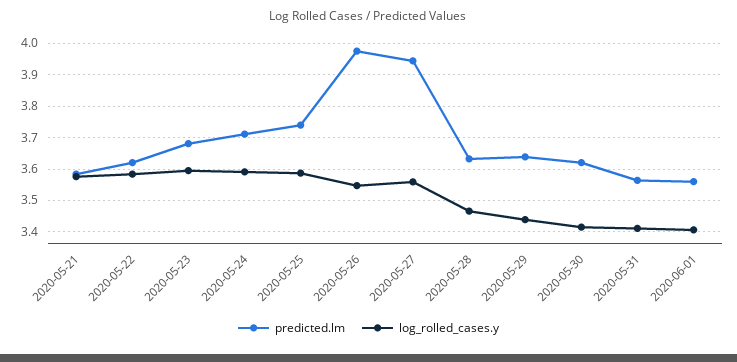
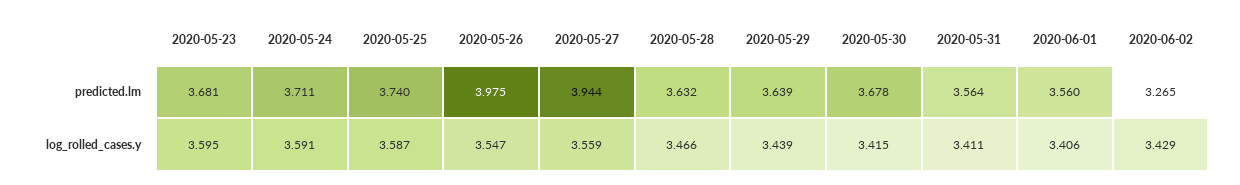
predicted.lm, 2020-05-21: 3.58 -> none
log_rolled_cases.y, 2020-05-21: 3.58 -> none
predicted.lm, 2020-05-22: 3.62 -> none
log_rolled_cases.y, 2020-05-22: 3.58 -> none
predicted.lm, 2020-05-30: 3.62 -> 3.678
predicted.lm, 2020-06-02: none -> 3.265
log_rolled_cases.y, 2020-06-02: none -> 3.429

